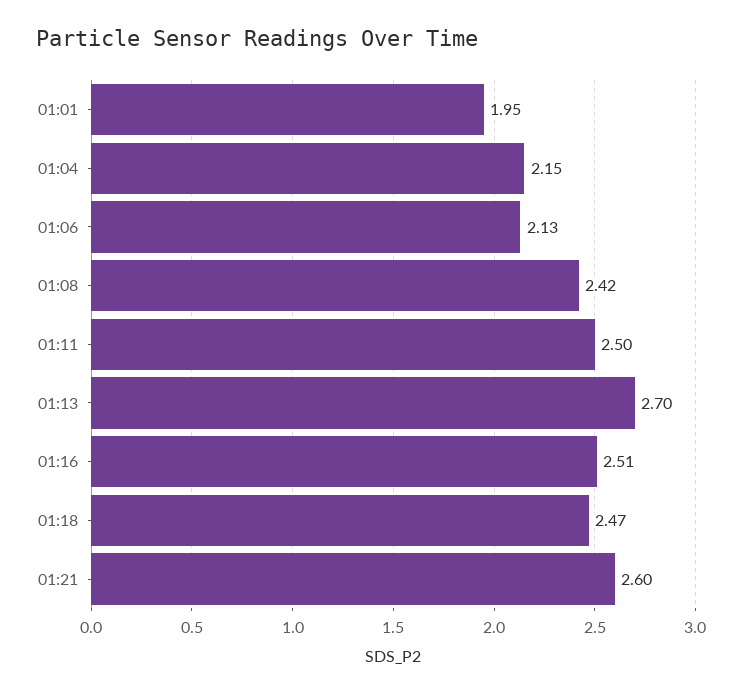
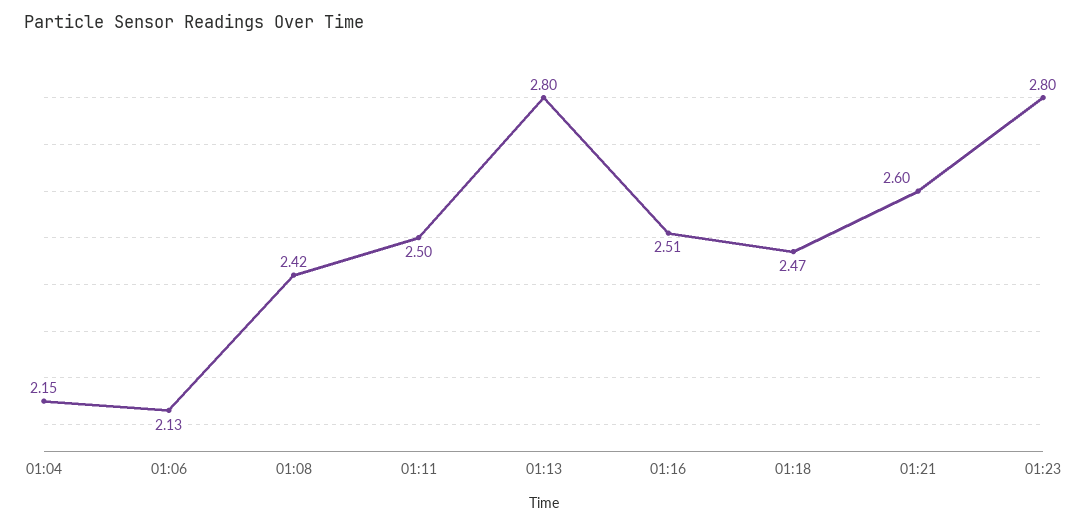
01:01: 1.95 -> none
01:13: 2.7 -> 2.8
01:23: none -> 2.8

